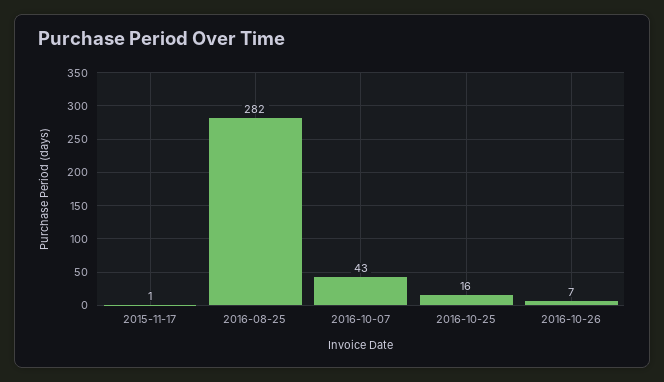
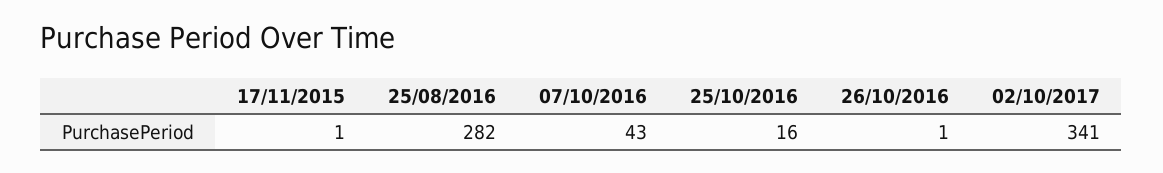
2016-10-26: 7 -> 1
02/10/2017: none -> 341

